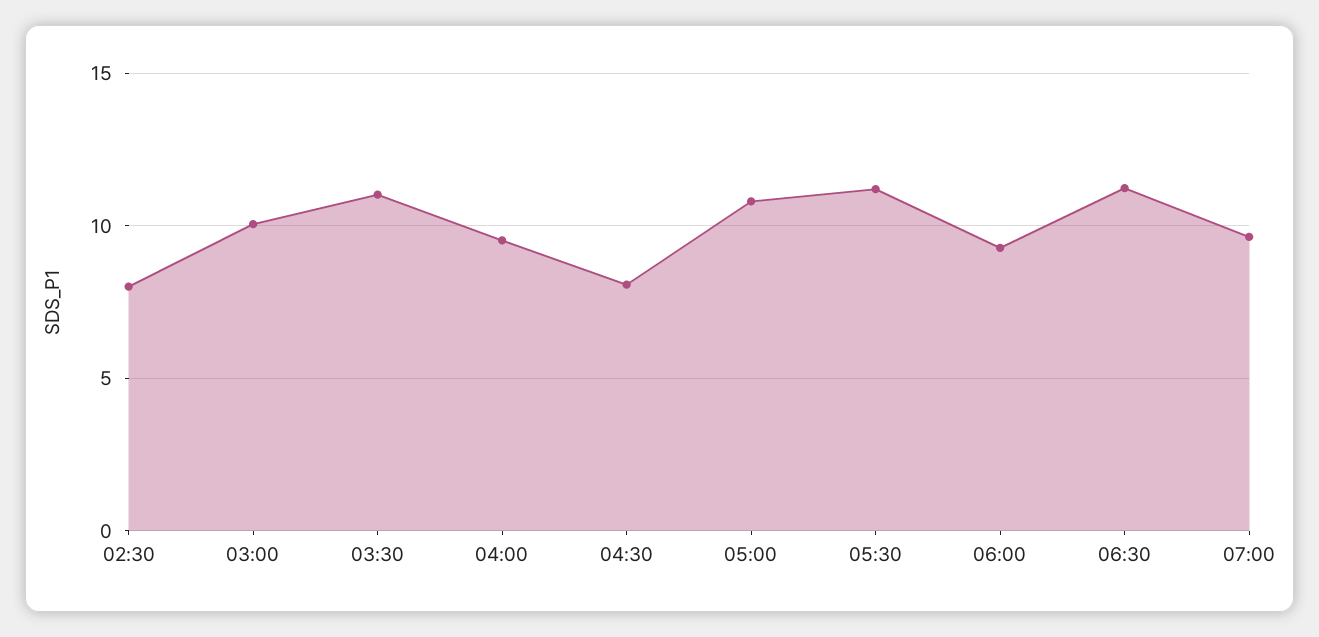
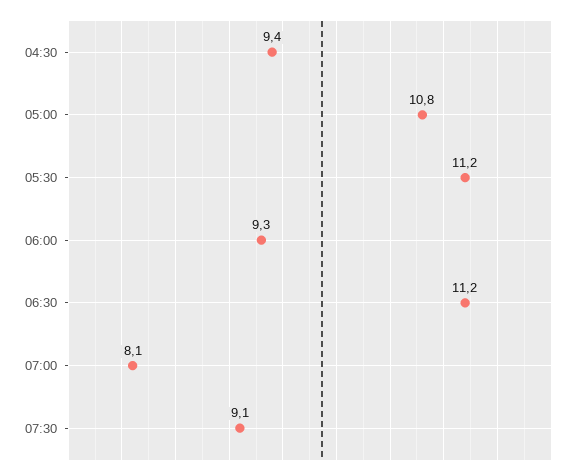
02:30: 8 -> none
03:00: 10 -> none
03:30: 11 -> none
04:00: 9.5 -> none
04:30: 8 -> 9.4
07:00: 9.5 -> 8.1
07:30: none -> 9.1

